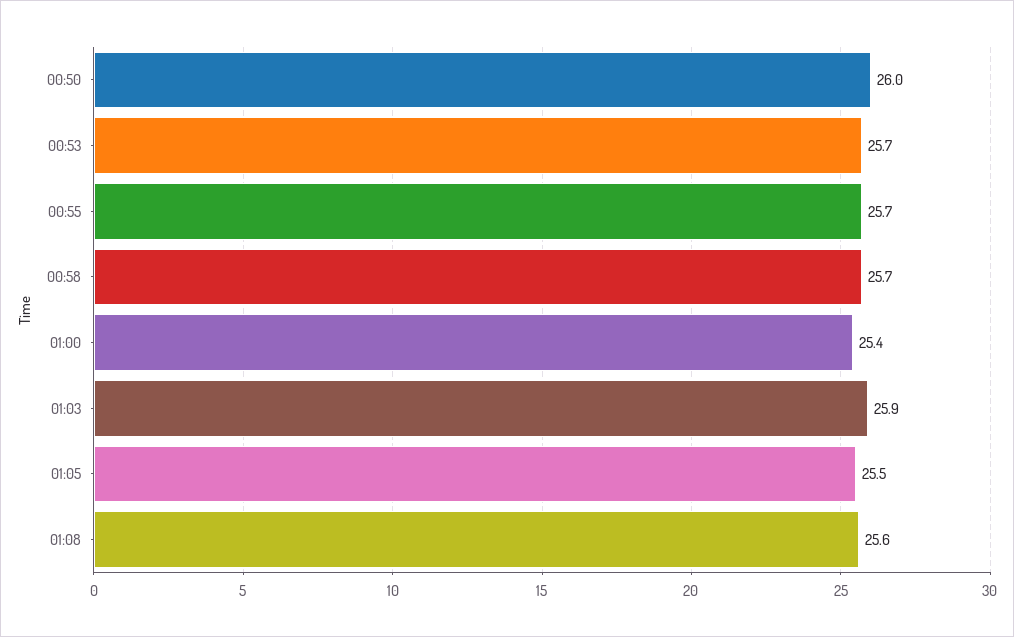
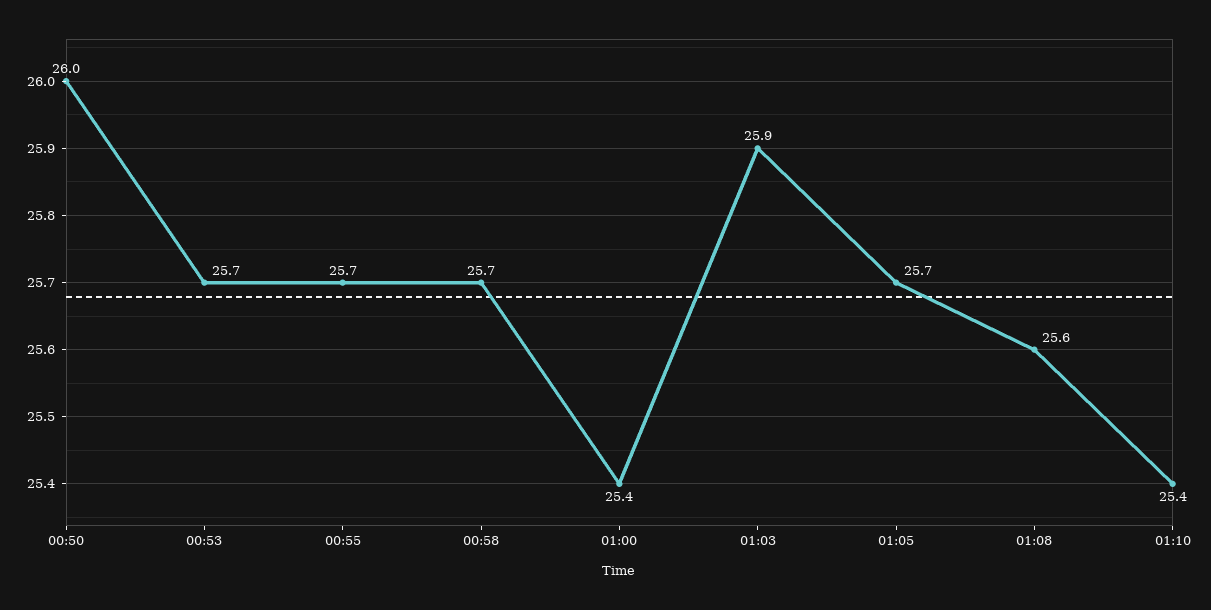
01:05: 25.5 -> 25.7
01:10: none -> 25.4

